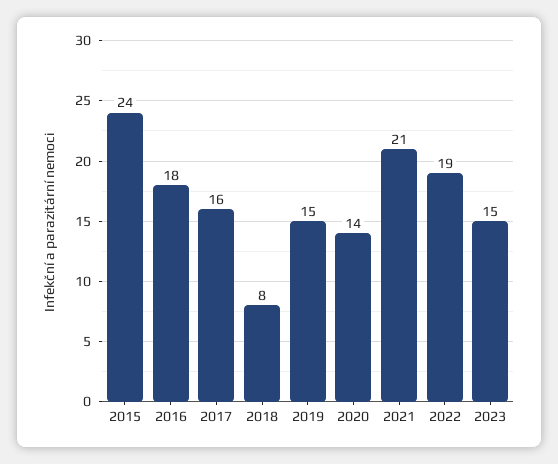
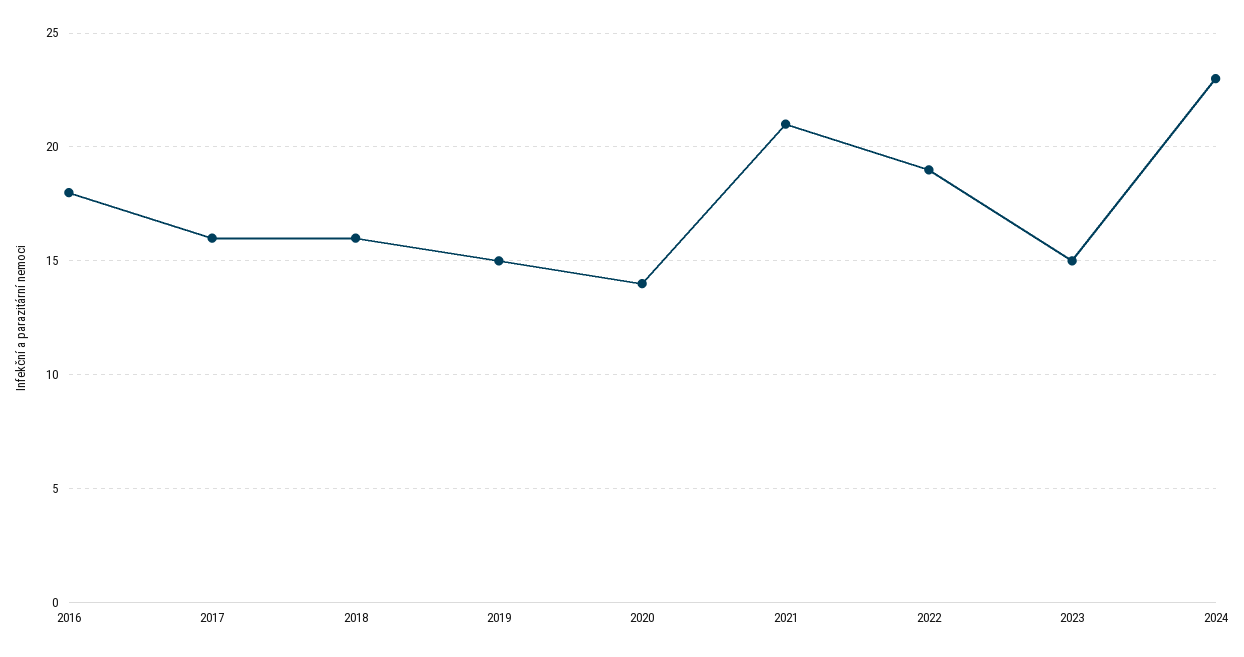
2015: 24 -> none
2018: 8 -> 16
2024: none -> 23

